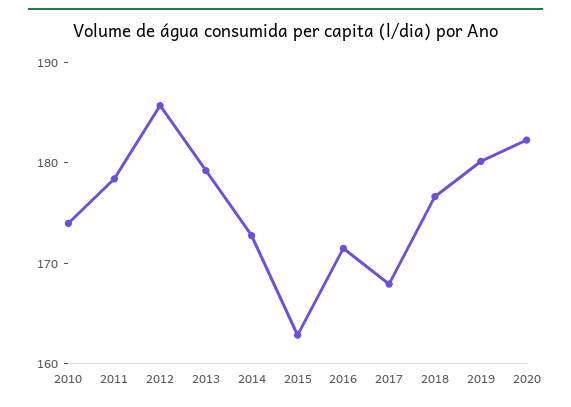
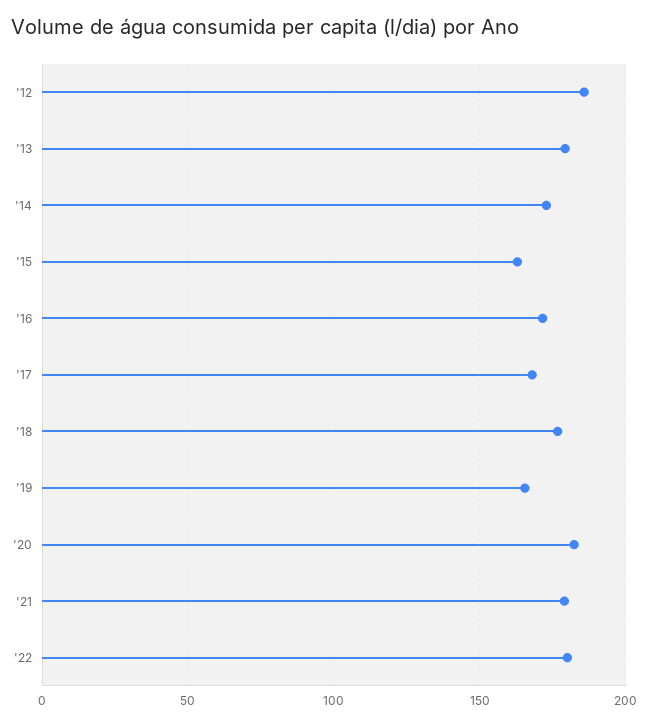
2010: 174 -> none
2011: 178 -> none
2019: 180 -> 165
'21: none -> 180
'22: none -> 180

